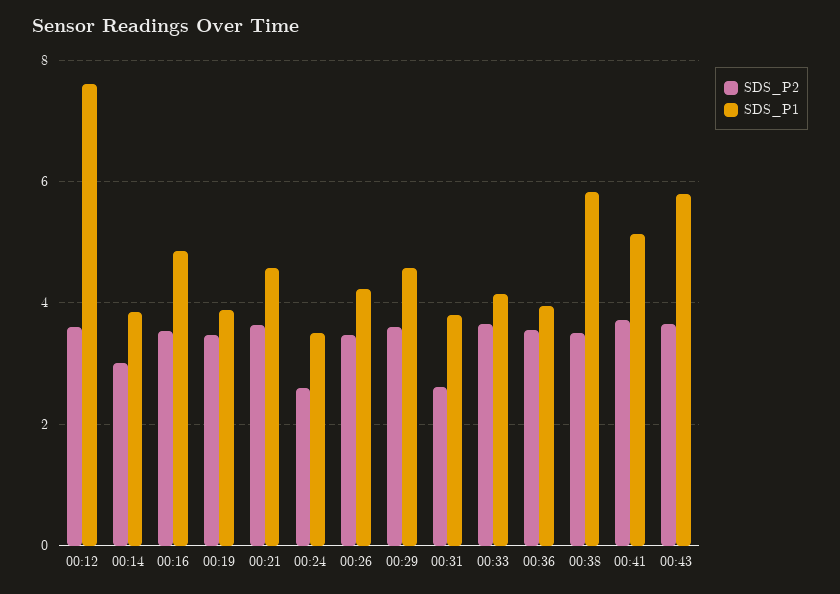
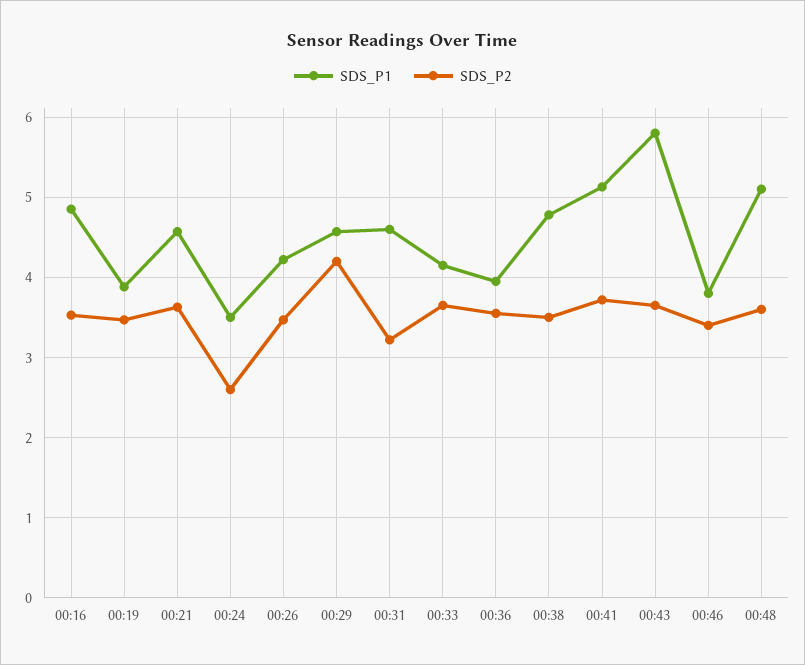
SDS_P2, 00:12: 3.6 -> none
SDS_P1, 00:12: 7.6 -> none
SDS_P2, 00:14: 3 -> none
SDS_P1, 00:14: 3.8 -> none
SDS_P2, 00:29: 3.6 -> 4.2
SDS_P2, 00:31: 2.6 -> 3.2
SDS_P1, 00:31: 3.8 -> 4.6
SDS_P1, 00:38: 5.8 -> 4.8
SDS_P1, 00:46: none -> 3.8
SDS_P2, 00:46: none -> 3.4
SDS_P1, 00:48: none -> 5.1
SDS_P2, 00:48: none -> 3.6

